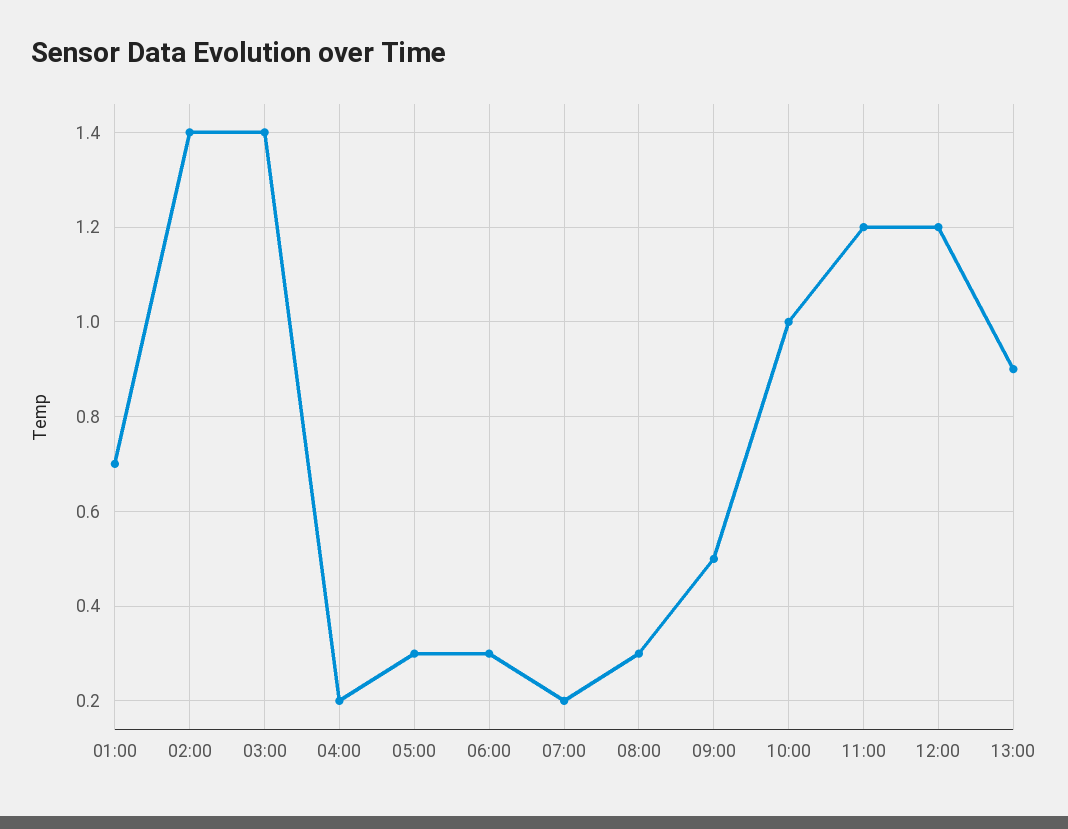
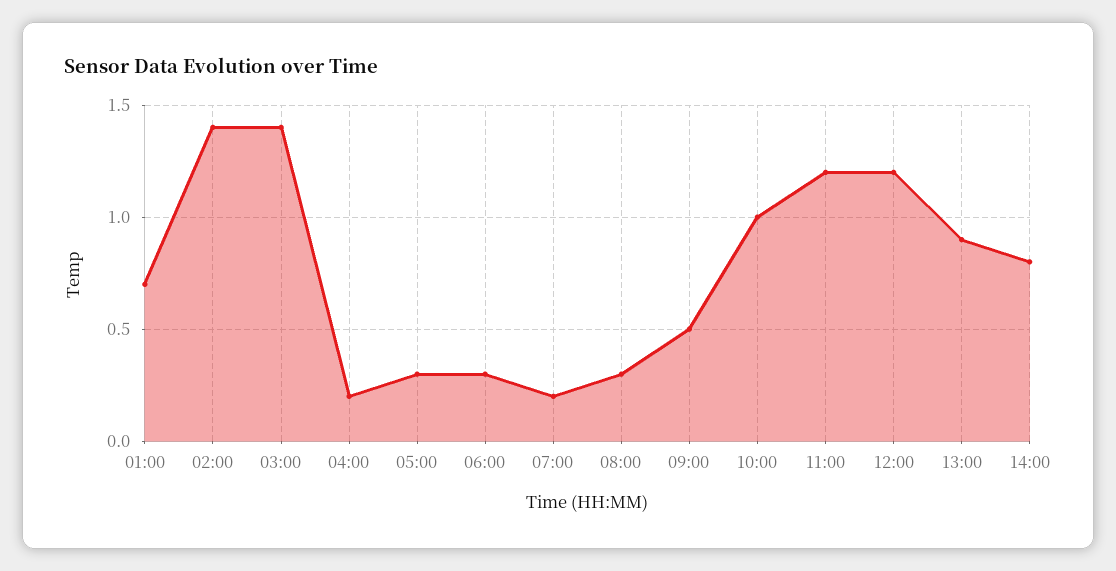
14:00: none -> 0.8

